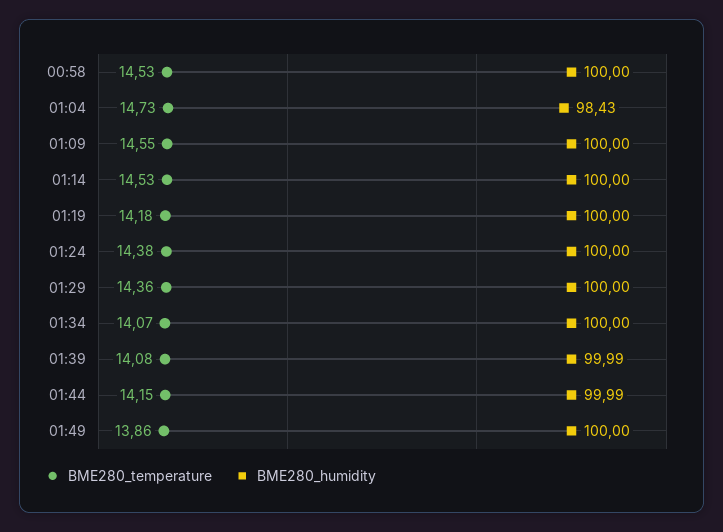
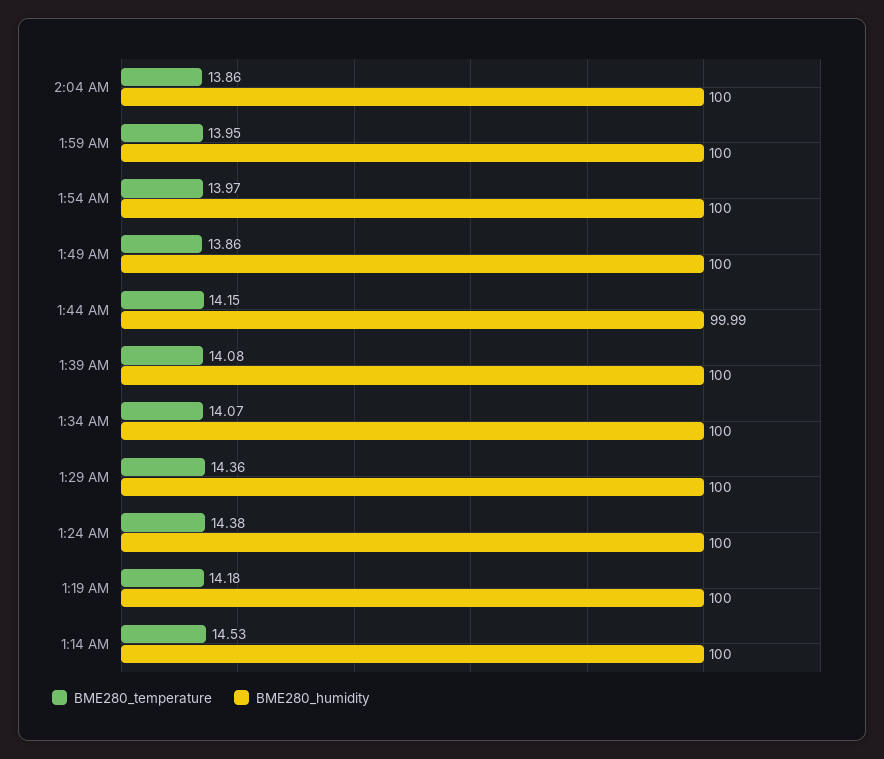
BME280_temperature, 00:58: 14.53 -> none
BME280_humidity, 00:58: 100 -> none
BME280_temperature, 01:04: 14.73 -> none
BME280_humidity, 01:04: 98.43 -> none
BME280_temperature, 01:09: 14.55 -> none
BME280_humidity, 01:09: 100 -> none
BME280_humidity, 01:39: 99.99 -> 100
BME280_temperature, 2:04 AM: none -> 13.86
BME280_humidity, 2:04 AM: none -> 100
BME280_temperature, 1:59 AM: none -> 13.95
BME280_humidity, 1:59 AM: none -> 100
BME280_temperature, 1:54 AM: none -> 13.97
BME280_humidity, 1:54 AM: none -> 100

